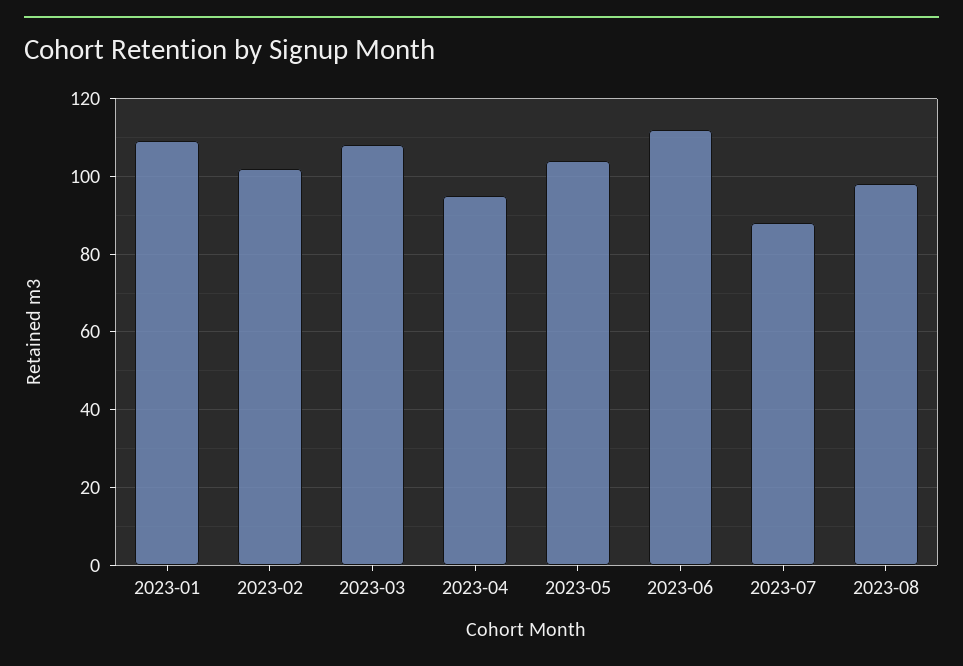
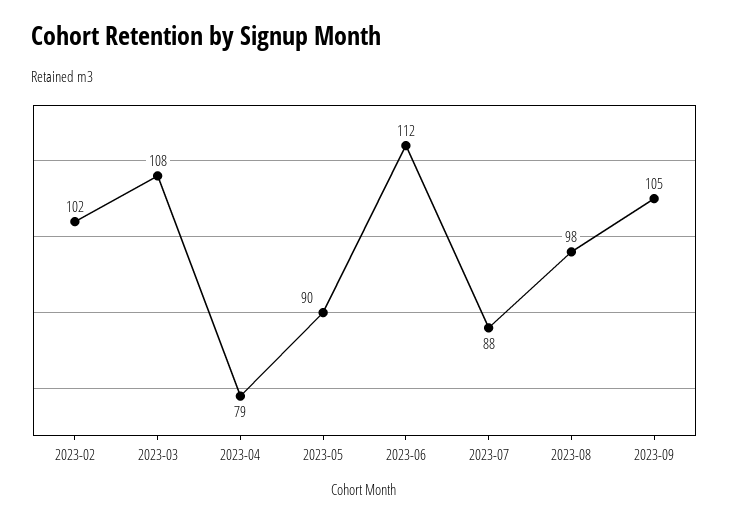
2023-01: 110 -> none
2023-04: 95 -> 79
2023-05: 105 -> 90
2023-09: none -> 105

